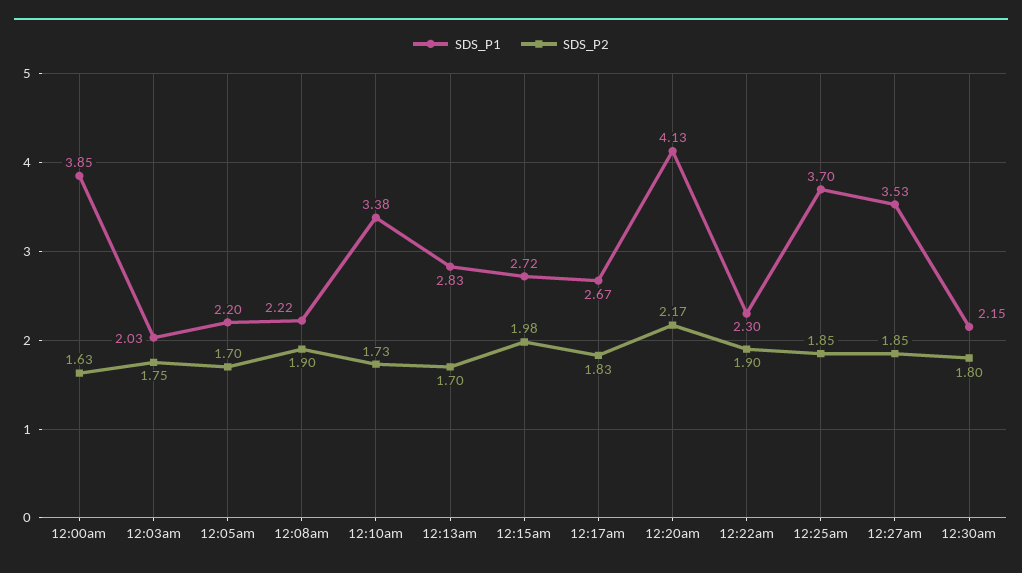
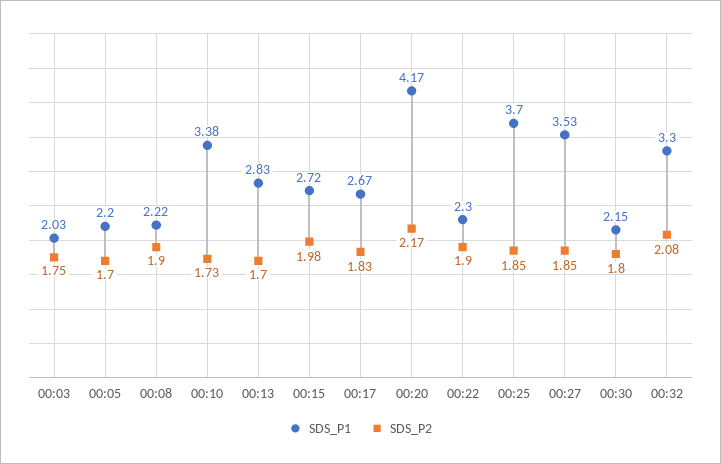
SDS_P1, 12:00am: 3.85 -> none
SDS_P2, 12:00am: 1.63 -> none
SDS_P1, 12:20am: 4.13 -> 4.17
SDS_P1, 00:32: none -> 3.3
SDS_P2, 00:32: none -> 2.08

